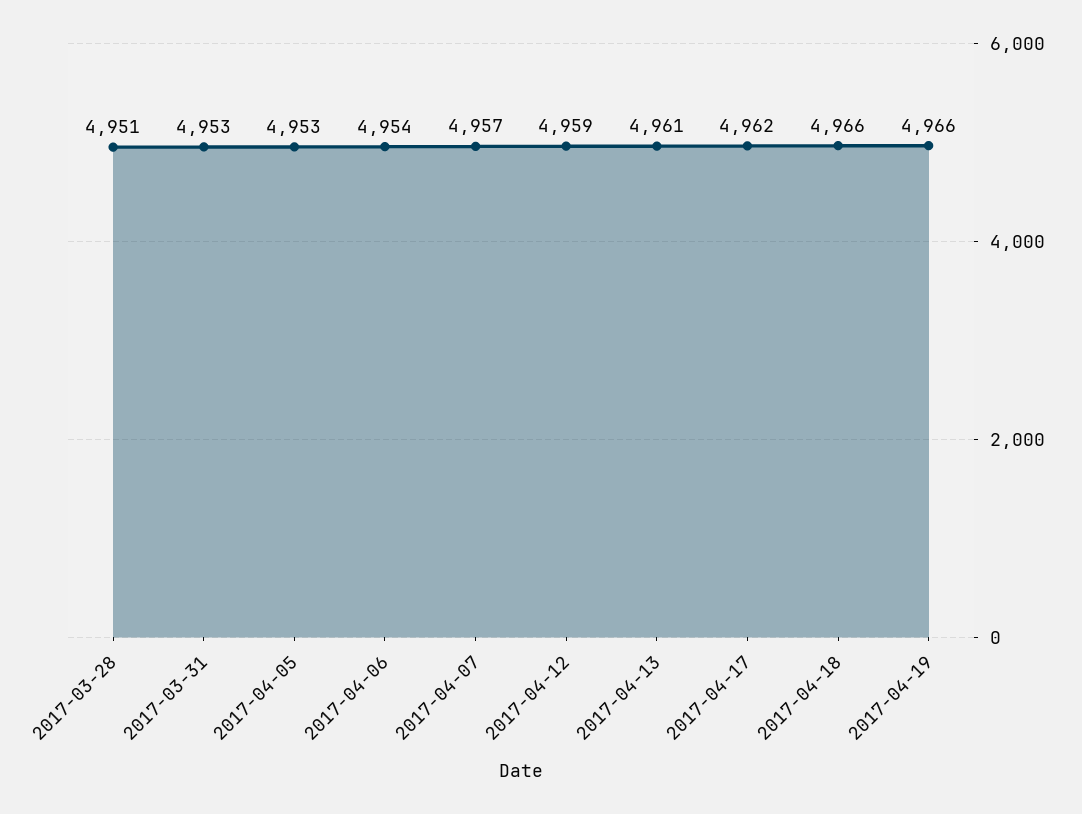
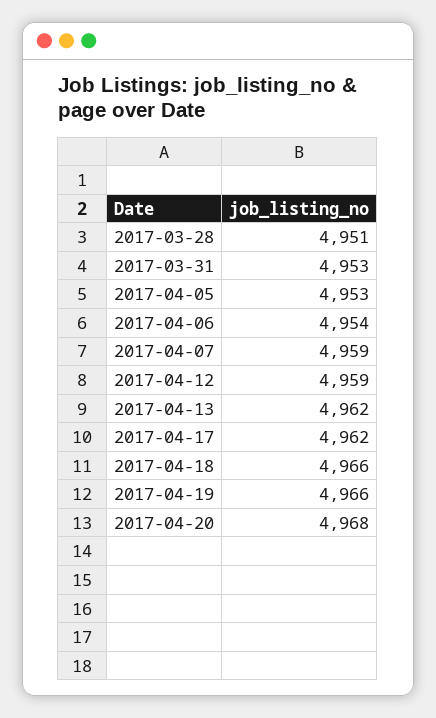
2017-04-07: 4957 -> 4959
2017-04-13: 4961 -> 4962
2017-04-20: none -> 4968

